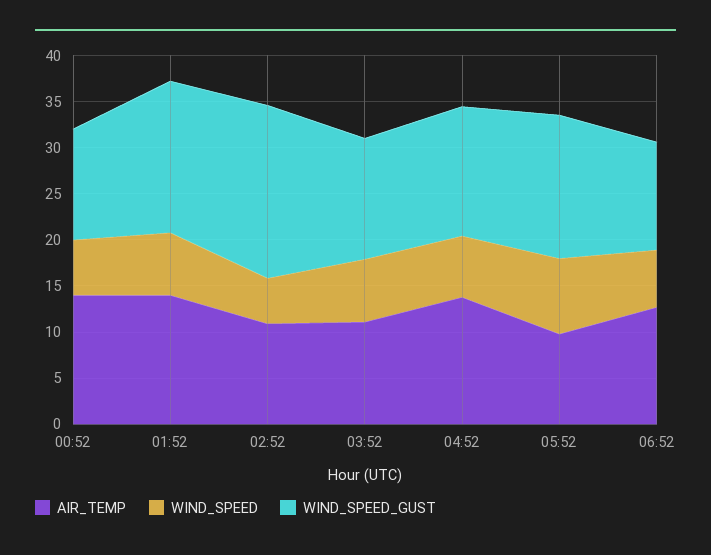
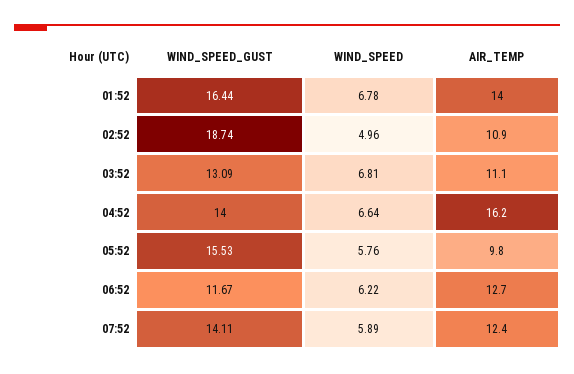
AIR_TEMP, 00:52: 14 -> none
WIND_SPEED, 00:52: 6 -> none
WIND_SPEED_GUST, 00:52: 12 -> none
AIR_TEMP, 04:52: 14 -> 16.2
WIND_SPEED, 05:52: 8 -> 5.76
WIND_SPEED_GUST, 07:52: none -> 14.11
WIND_SPEED, 07:52: none -> 5.89
AIR_TEMP, 07:52: none -> 12.4

